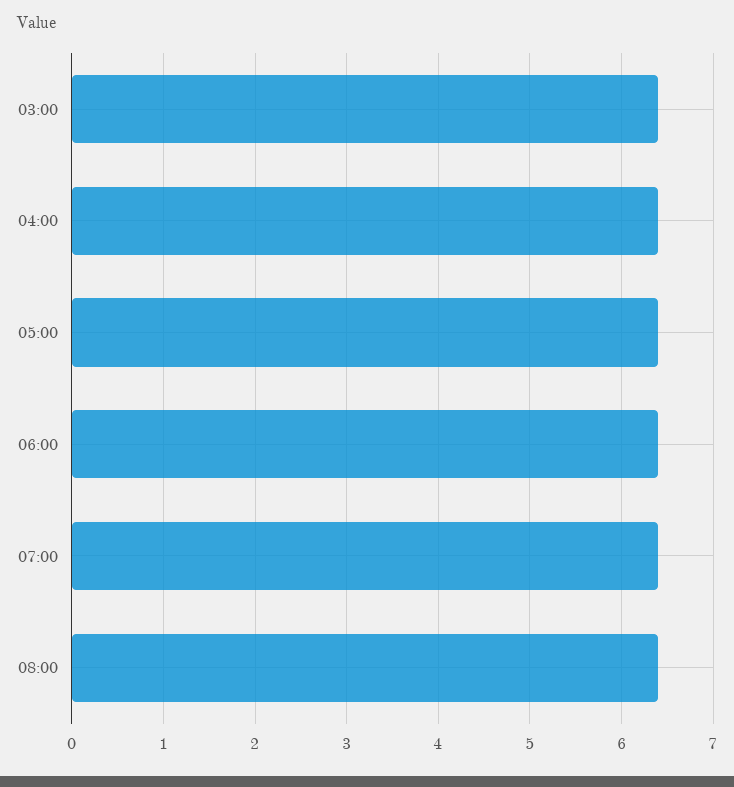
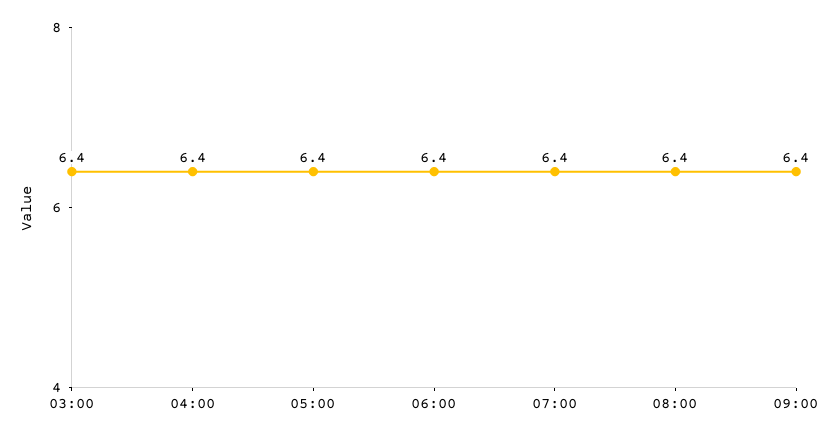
09:00: none -> 6.4

